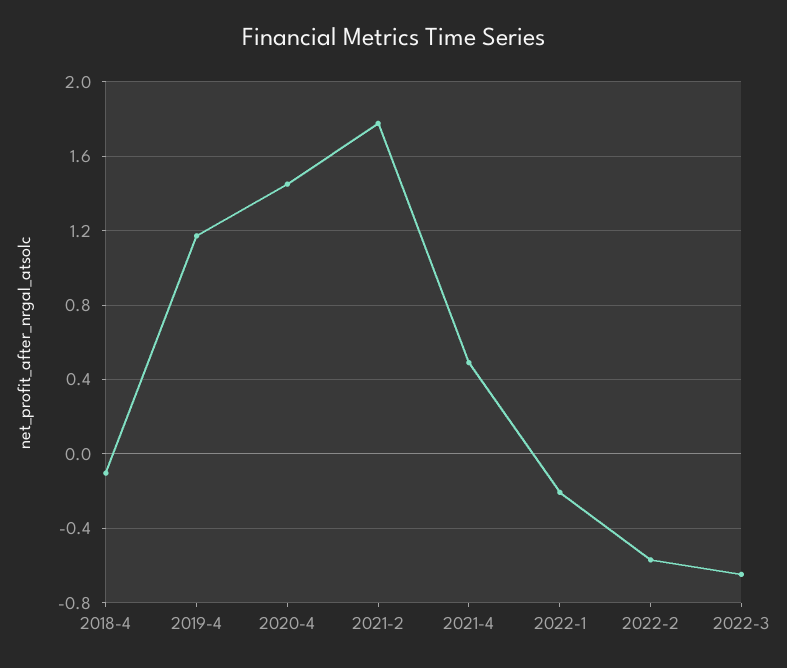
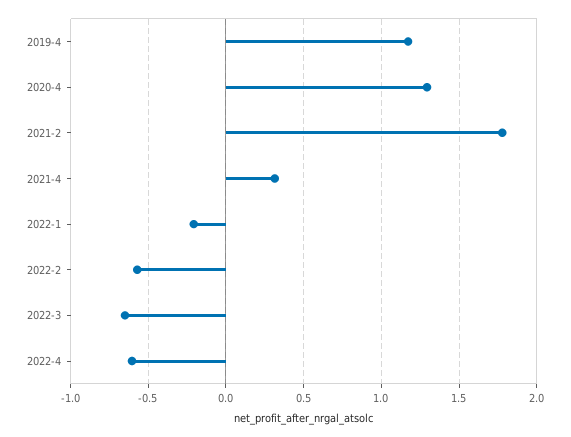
2018-4: -0.1 -> none
2020-4: 1.45 -> 1.3
2021-4: 0.5 -> 0.3
2022-4: none -> -0.6

